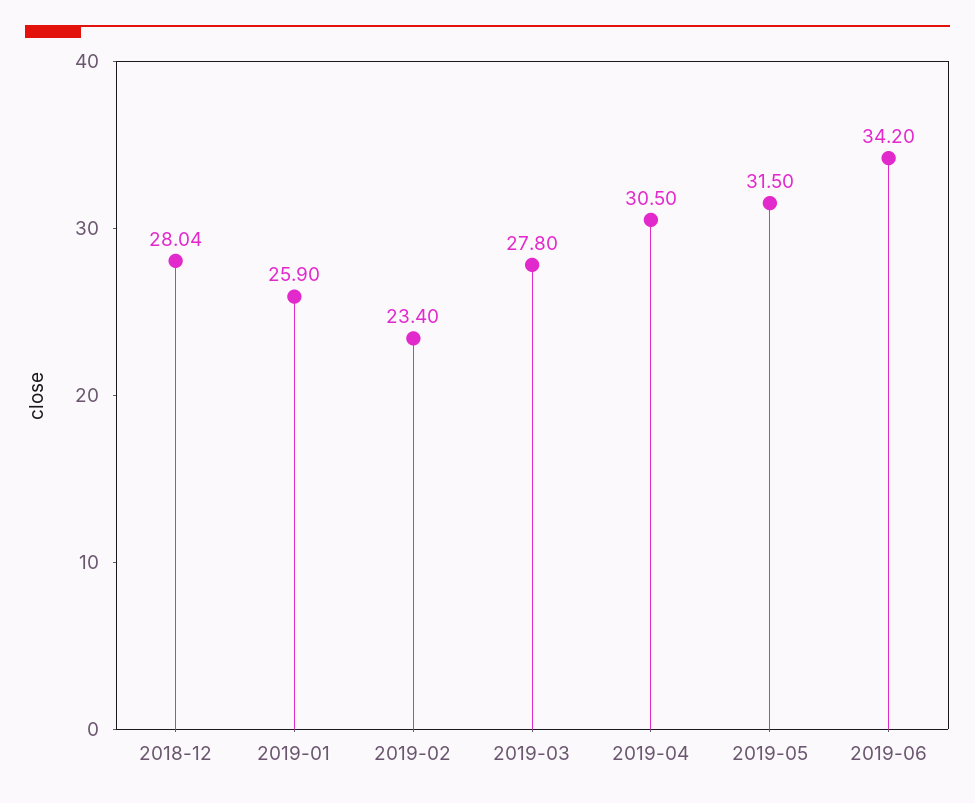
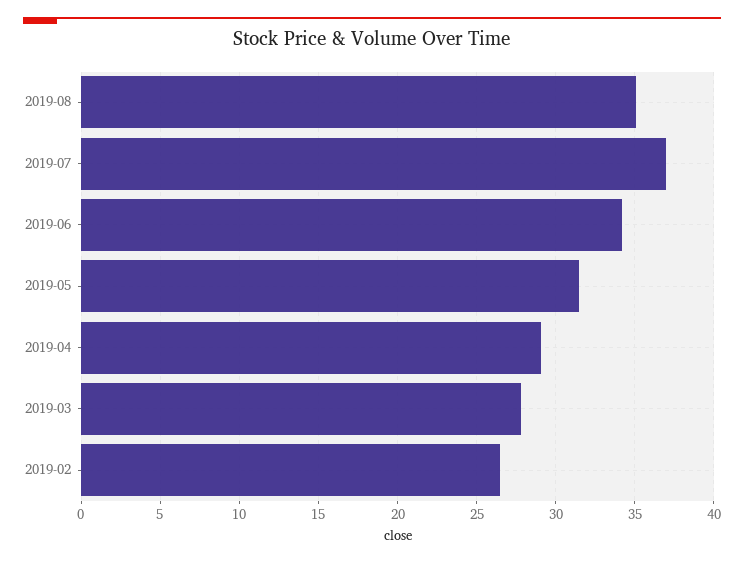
2018-12: 28.04 -> none
2019-01: 25.9 -> none
2019-02: 23.4 -> 26.5
2019-04: 30.5 -> 29
2019-08: none -> 35
2019-07: none -> 37

